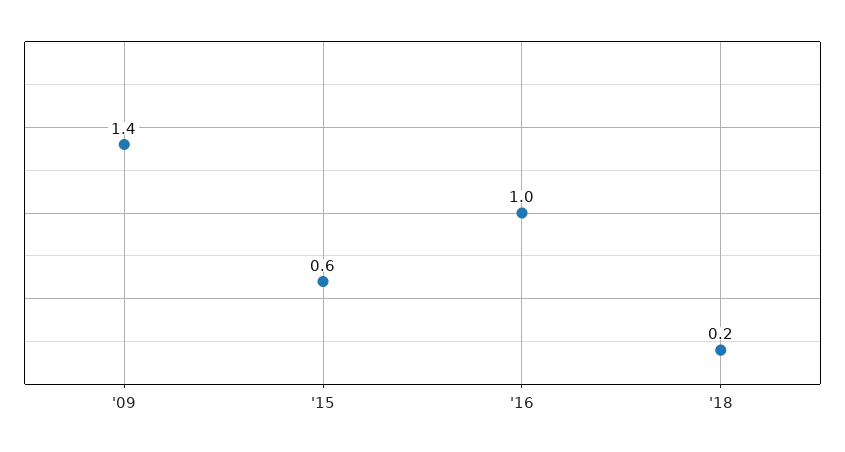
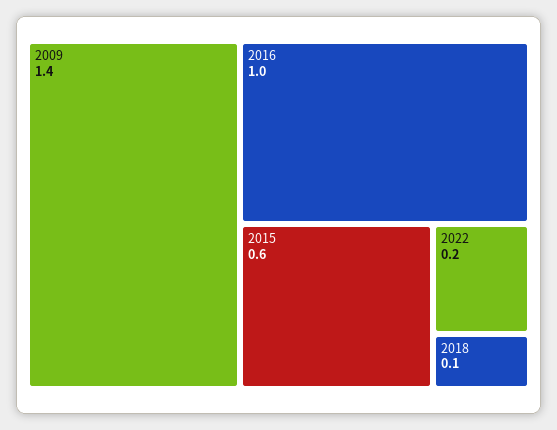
'18: 0.2 -> 0.1
2022: none -> 0.2

